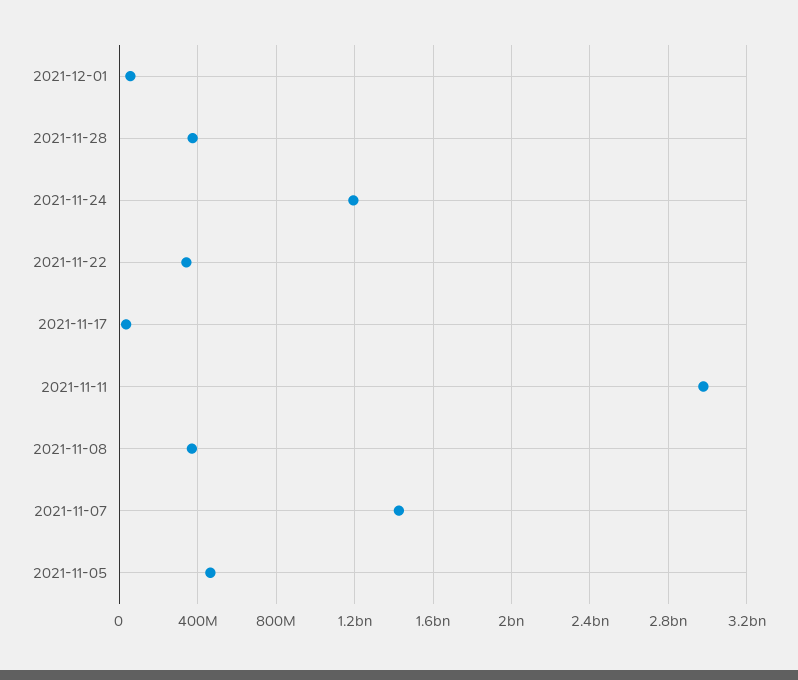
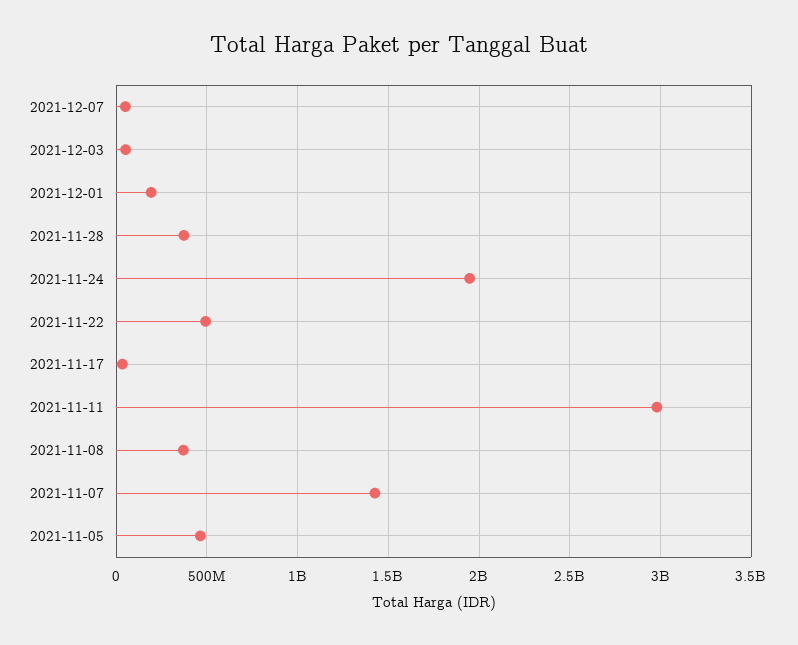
2021-12-01: 50000000 -> 200000000
2021-11-24: 1200000000 -> 1950000000
2021-11-22: 350000000 -> 500000000
2021-12-07: none -> 50000000
2021-12-03: none -> 50000000

